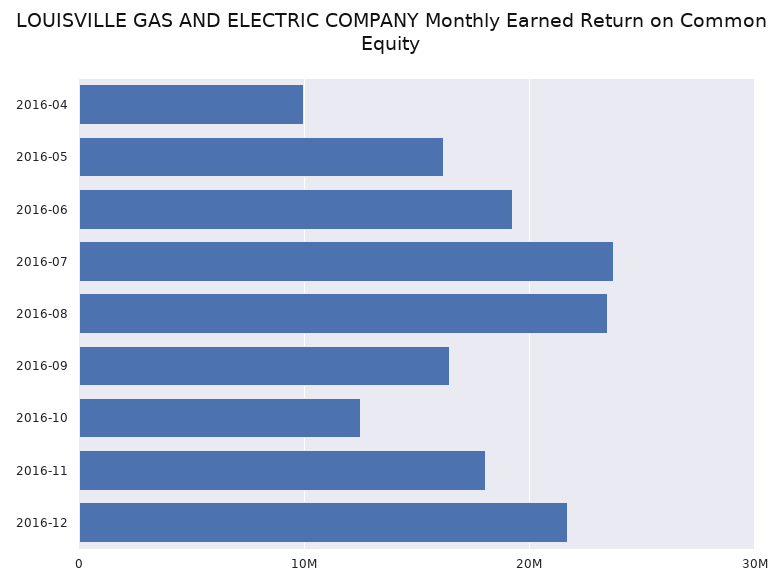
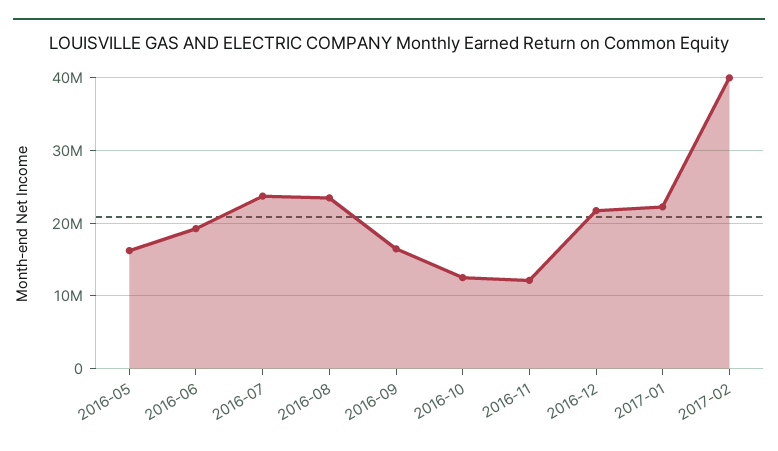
2016-04: 10000000 -> none
2016-11: 18000000 -> 12000000
2017-01: none -> 22000000
2017-02: none -> 40000000

